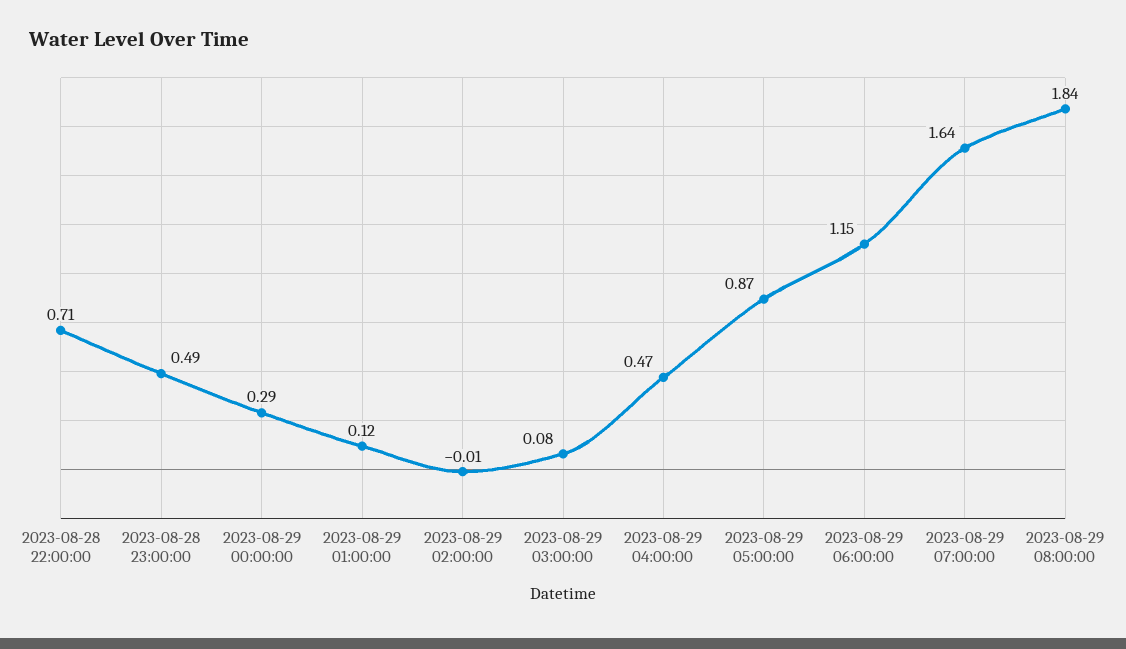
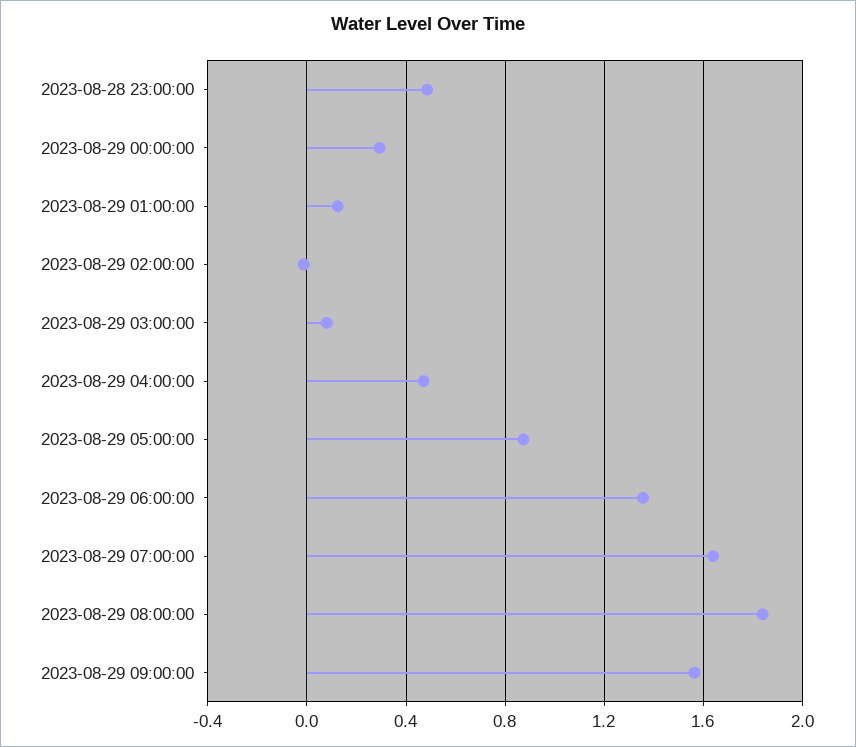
2023-08-28 22:00:00: 0.71 -> none
2023-08-29 06:00:00: 1.15 -> 1.35
2023-08-29 09:00:00: none -> 1.55

